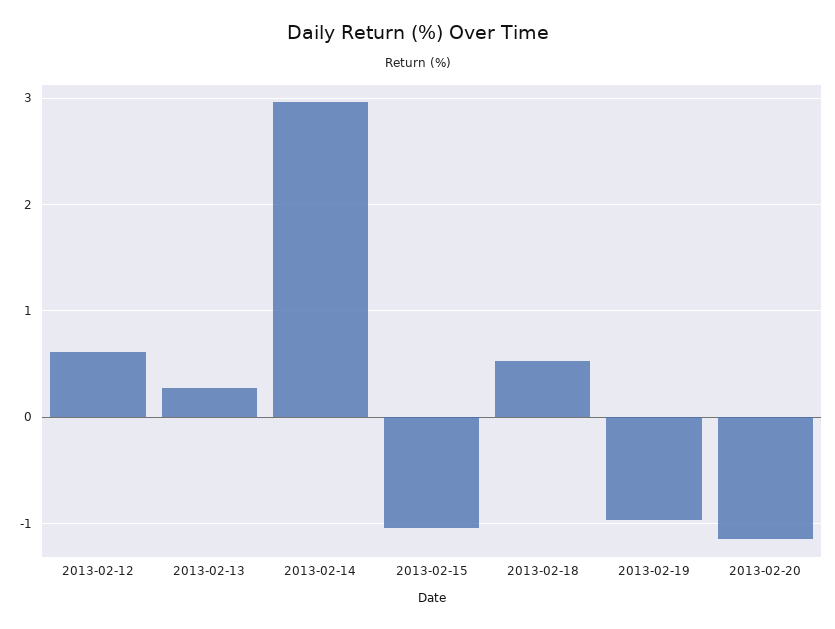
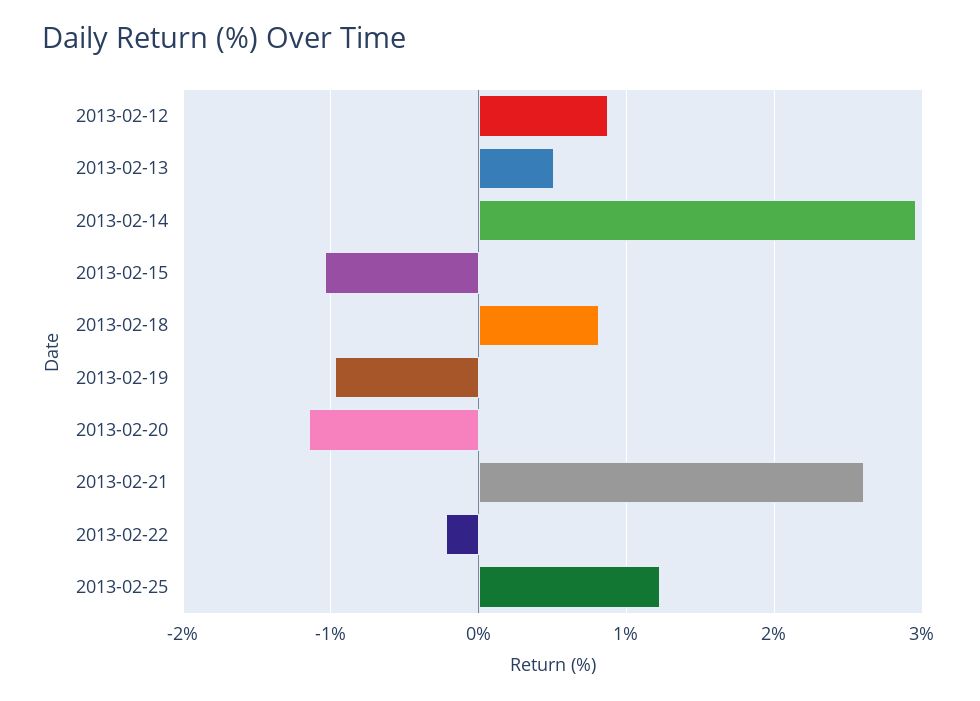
2013-02-12: 0.6 -> 0.9
2013-02-13: 0.3 -> 0.5
2013-02-18: 0.5 -> 0.8
2013-02-21: none -> 2.6
2013-02-22: none -> -0.2
2013-02-25: none -> 1.2

